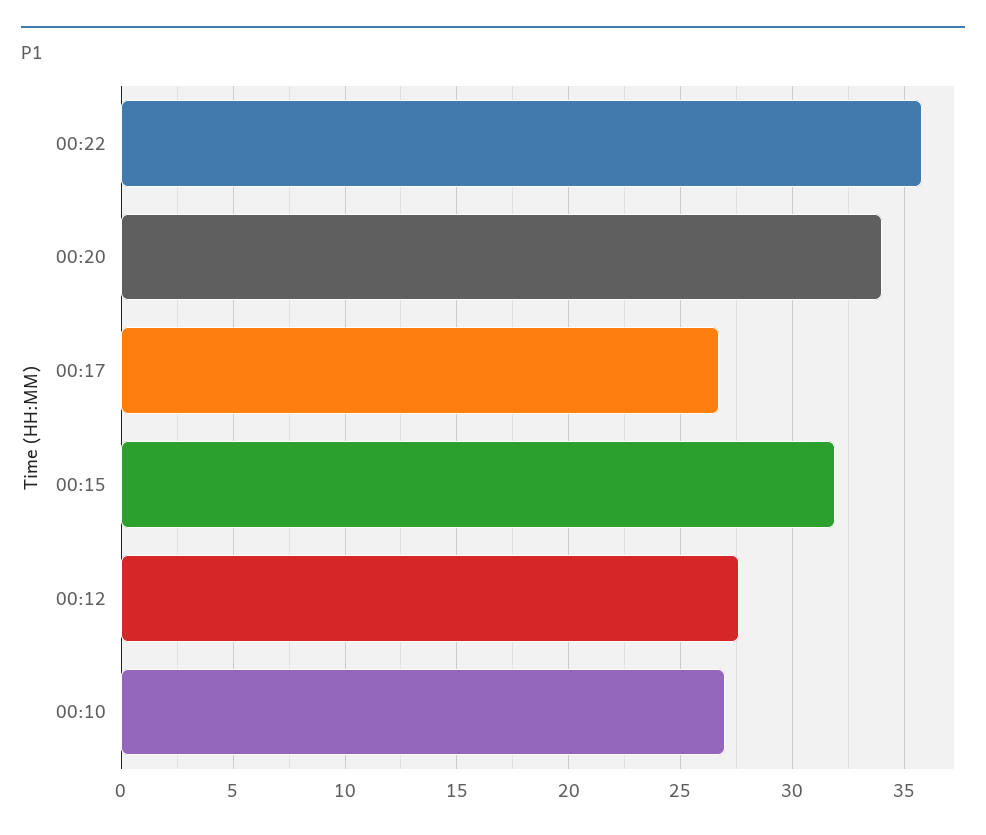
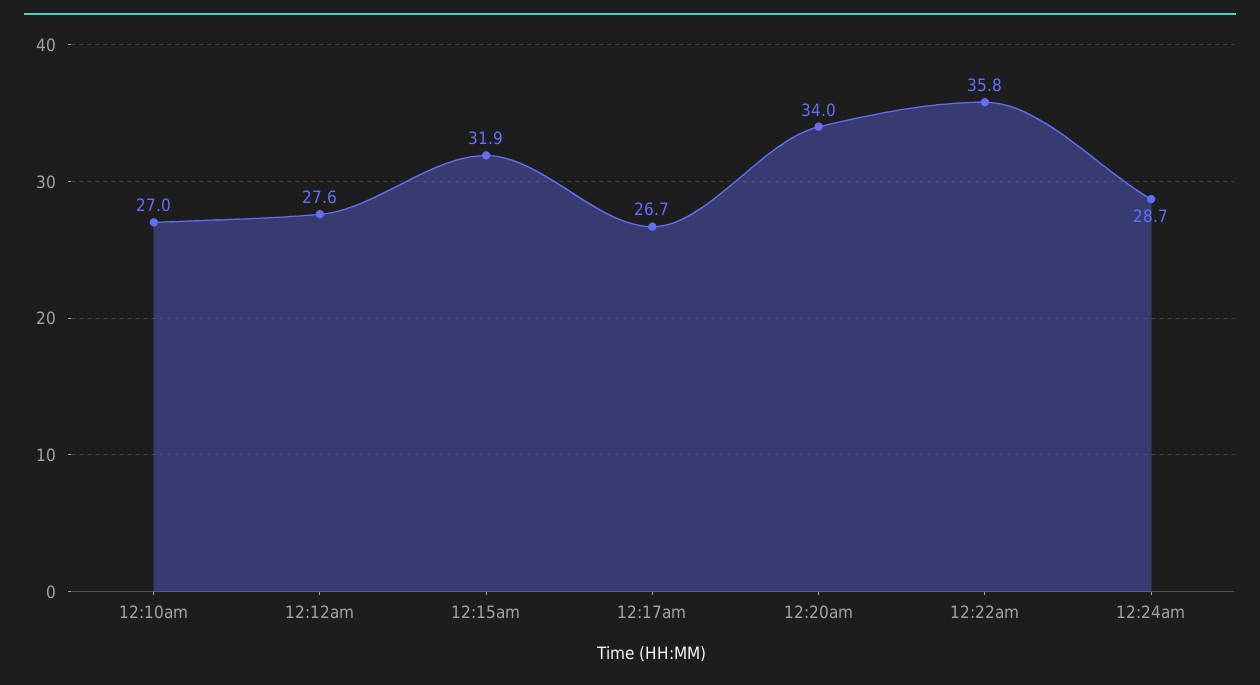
12:24am: none -> 28.7

